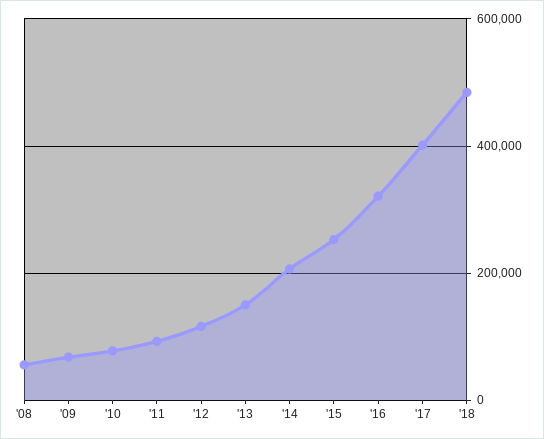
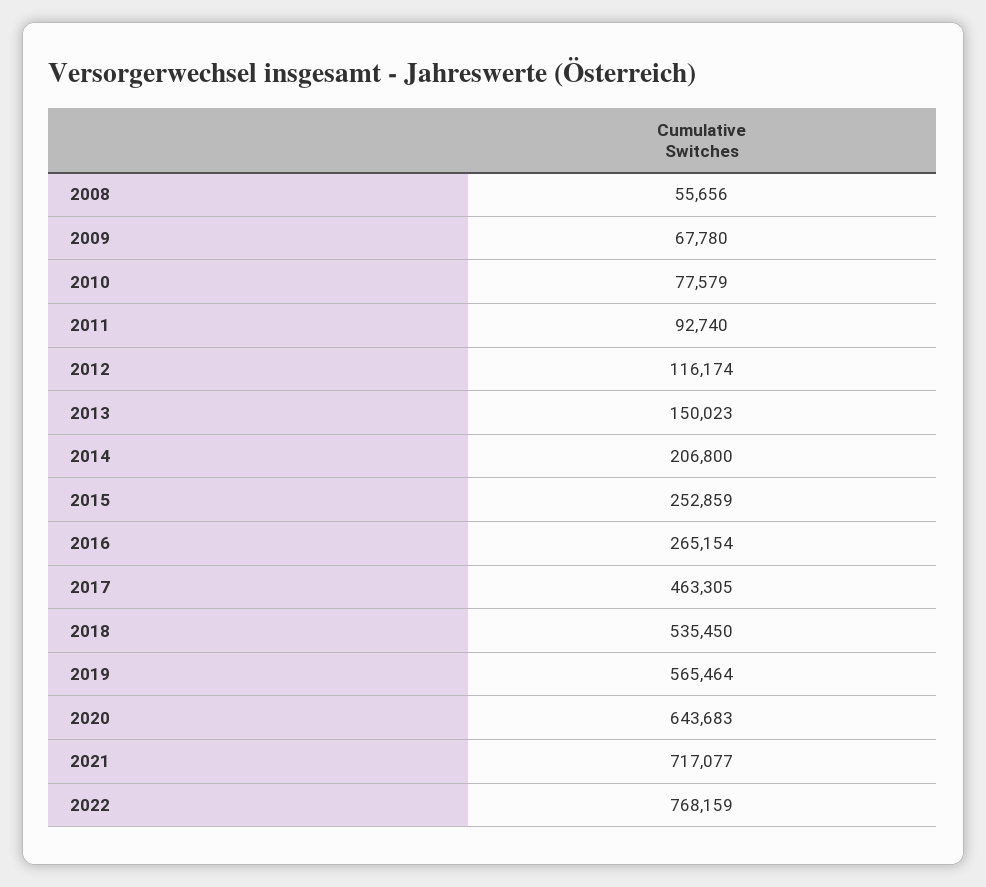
'16: 320000 -> 265154
'17: 400000 -> 463305
'18: 480000 -> 535450
2019: none -> 565464
2020: none -> 643683
2021: none -> 717077
2022: none -> 768159

